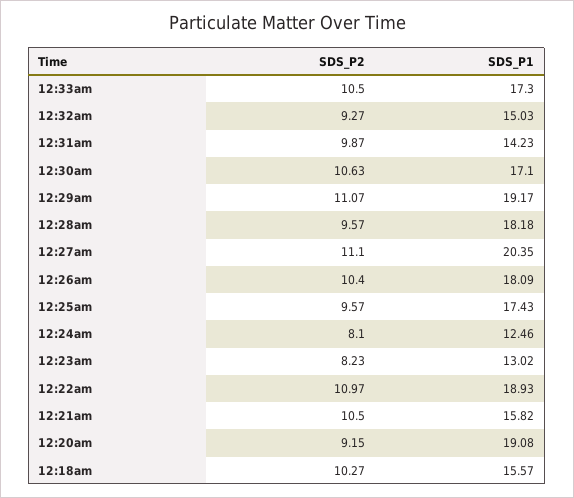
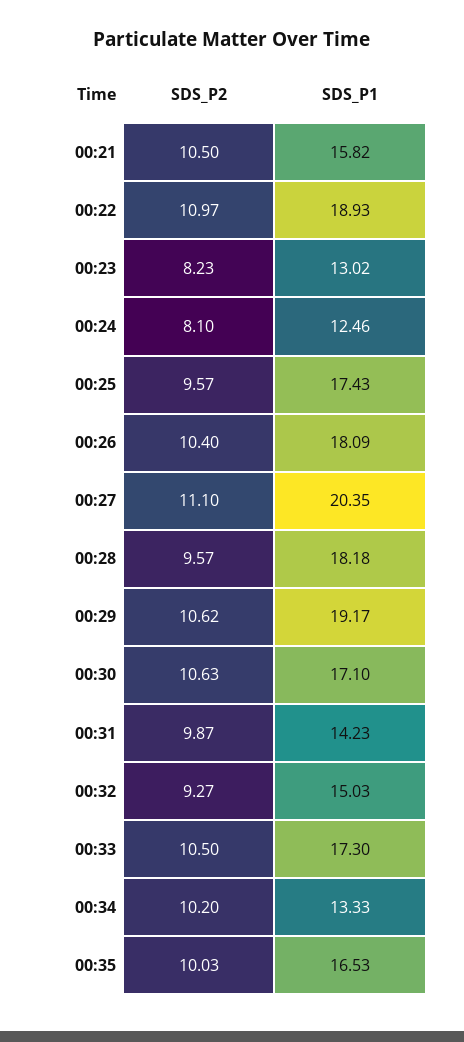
SDS_P2, 12:29am: 11.07 -> 10.62
SDS_P2, 12:20am: 9.15 -> none
SDS_P1, 12:20am: 19.08 -> none
SDS_P2, 12:18am: 10.27 -> none
SDS_P1, 12:18am: 15.57 -> none
SDS_P2, 00:34: none -> 10.2
SDS_P1, 00:34: none -> 13.33
SDS_P2, 00:35: none -> 10.03
SDS_P1, 00:35: none -> 16.53

